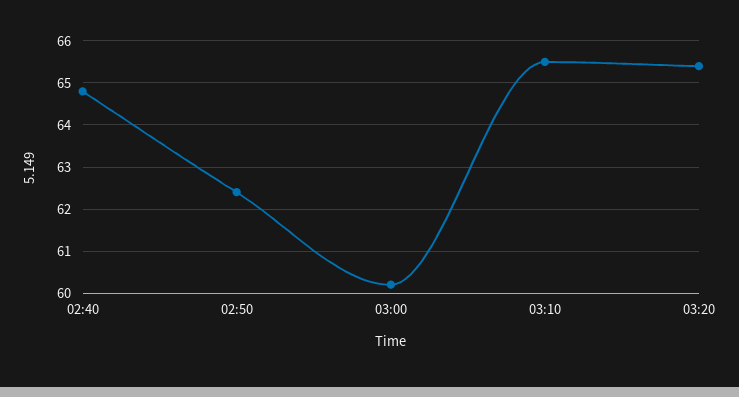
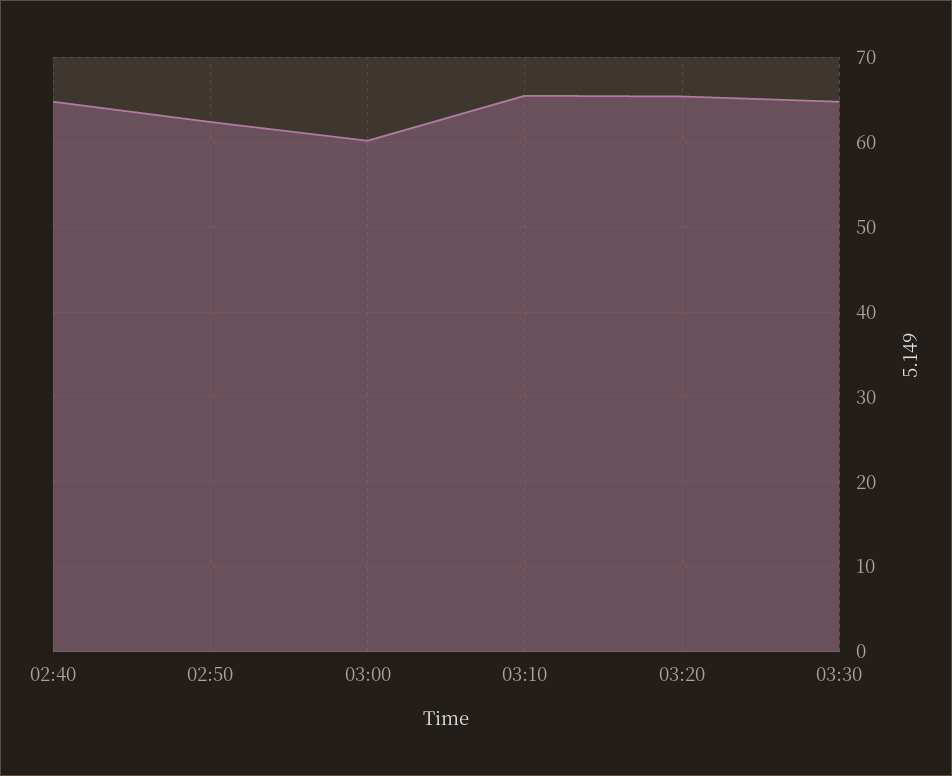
03:30: none -> 65

